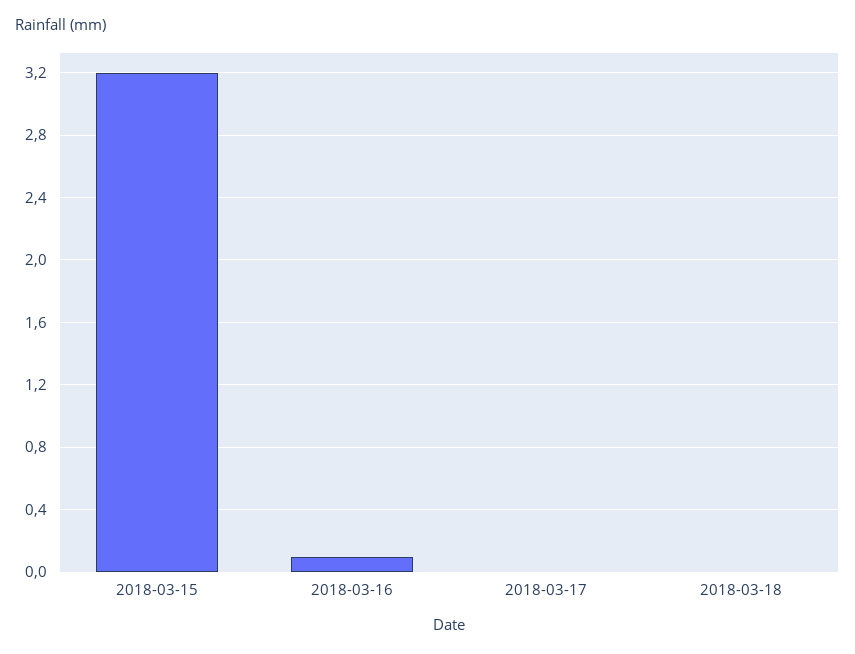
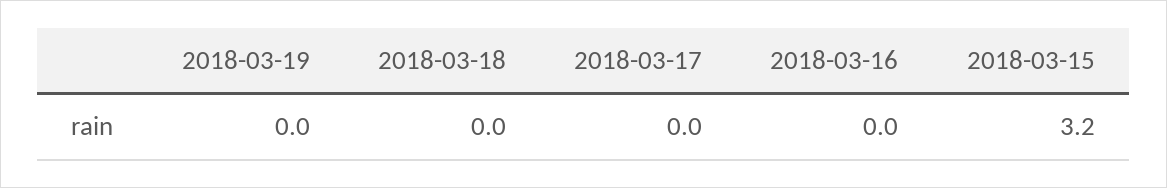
2018-03-16: 0.1 -> 0
2018-03-19: none -> 0

